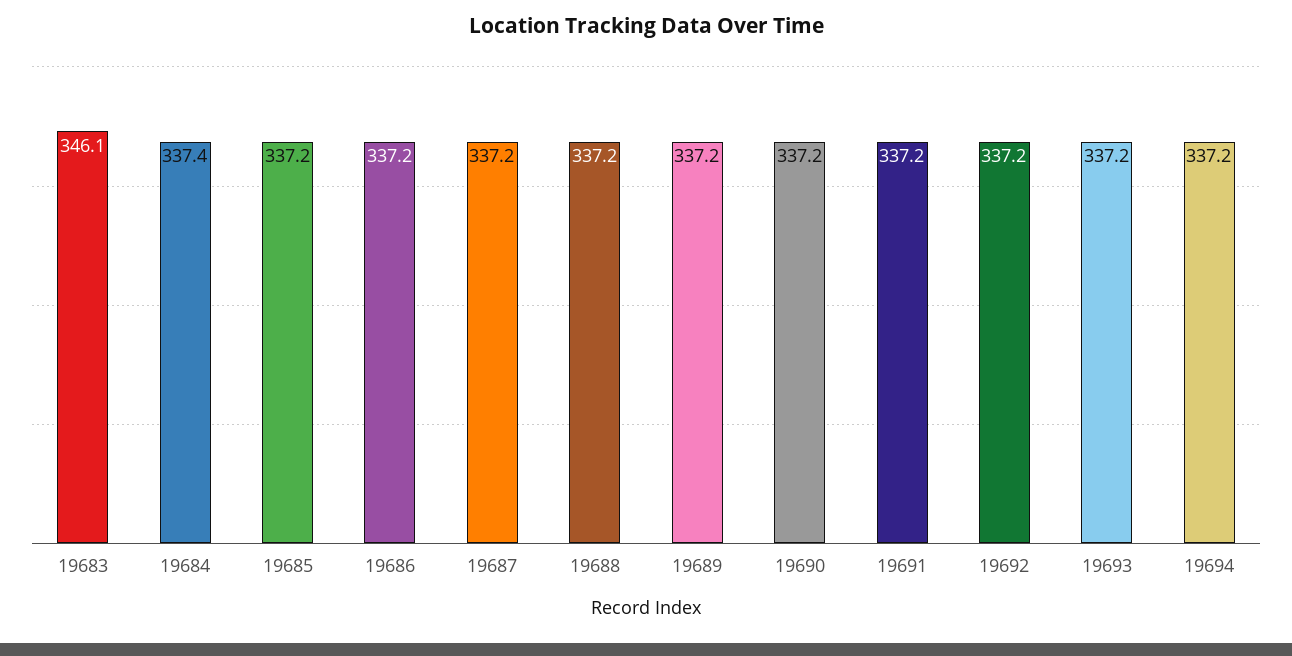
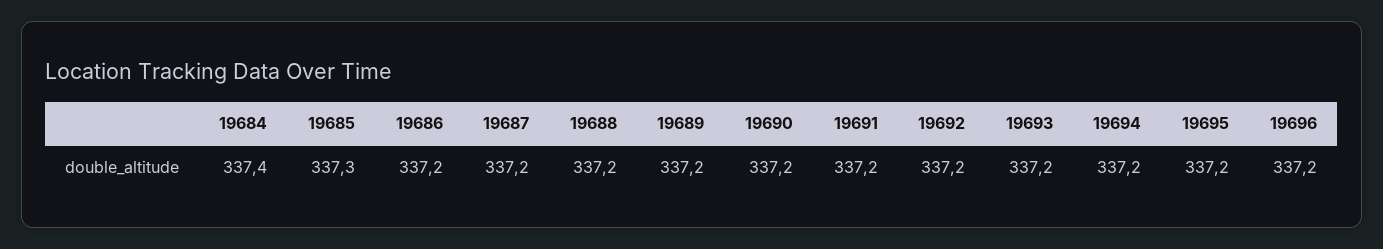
19683: 346.1 -> none
19685: 337.2 -> 337.3
19695: none -> 337.2
19696: none -> 337.2

